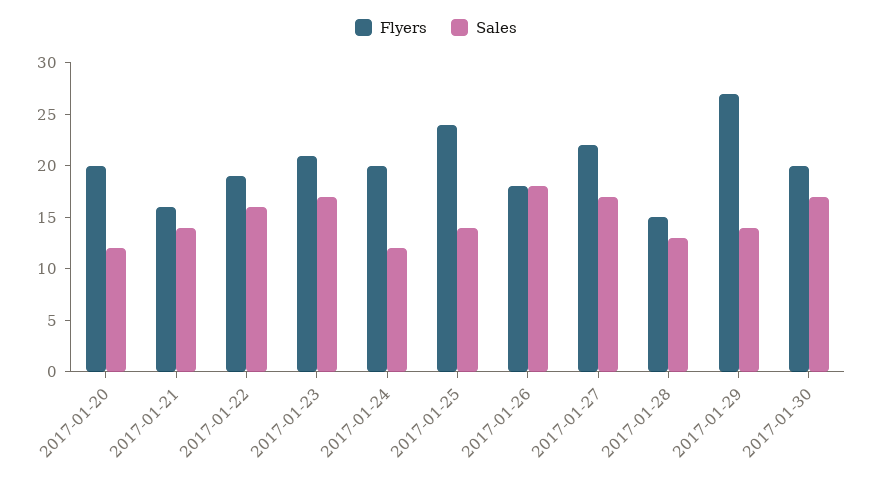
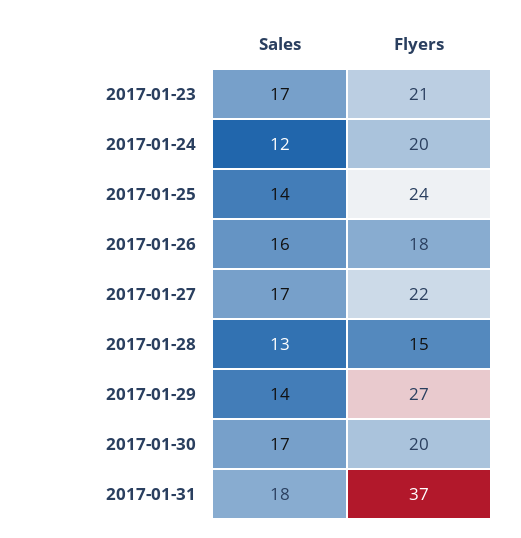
Flyers, 2017-01-20: 20 -> none
Sales, 2017-01-20: 12 -> none
Flyers, 2017-01-21: 16 -> none
Sales, 2017-01-21: 14 -> none
Flyers, 2017-01-22: 19 -> none
Sales, 2017-01-22: 16 -> none
Sales, 2017-01-26: 18 -> 16
Sales, 2017-01-31: none -> 18
Flyers, 2017-01-31: none -> 37

